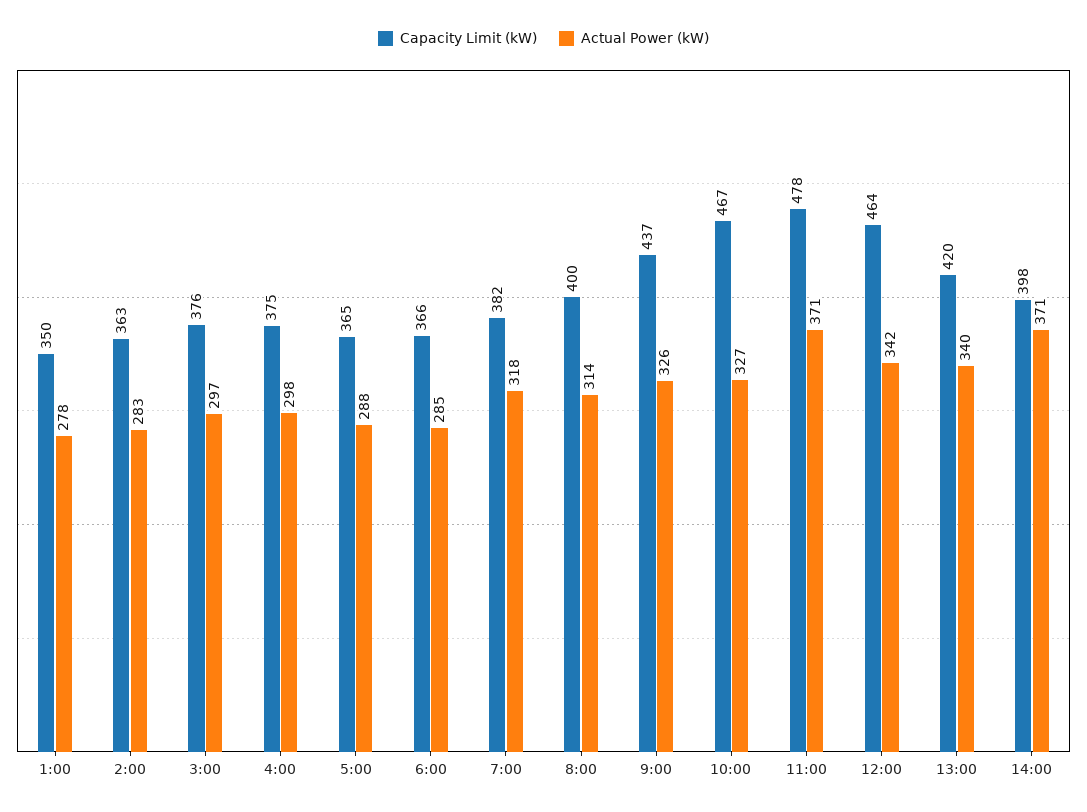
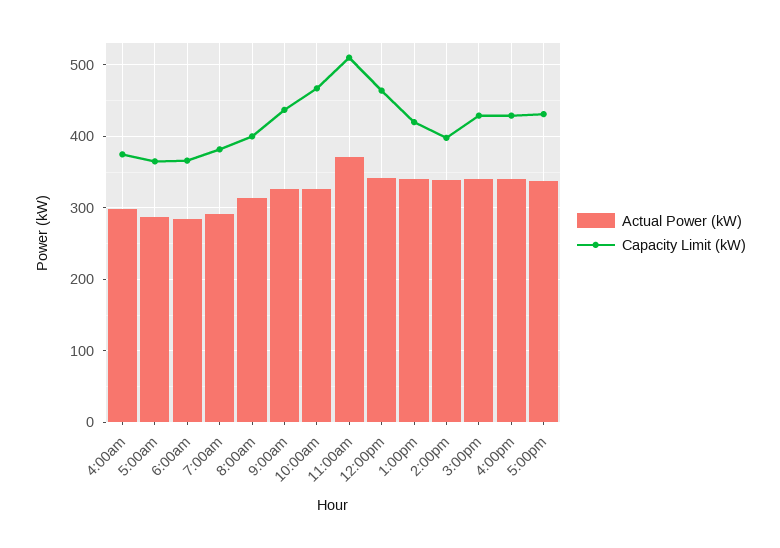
Capacity Limit (kW), 1:00: 350 -> none
Actual Power (kW), 1:00: 278 -> none
Capacity Limit (kW), 2:00: 363 -> none
Actual Power (kW), 2:00: 283 -> none
Capacity Limit (kW), 3:00: 376 -> none
Actual Power (kW), 3:00: 297 -> none
Actual Power (kW), 7:00: 318 -> 290
Capacity Limit (kW), 11:00: 478 -> 510
Actual Power (kW), 14:00: 371 -> 340
Actual Power (kW), 3:00pm: none -> 340
Capacity Limit (kW), 3:00pm: none -> 430
Actual Power (kW), 4:00pm: none -> 340
Capacity Limit (kW), 4:00pm: none -> 430
Actual Power (kW), 5:00pm: none -> 340
Capacity Limit (kW), 5:00pm: none -> 430

